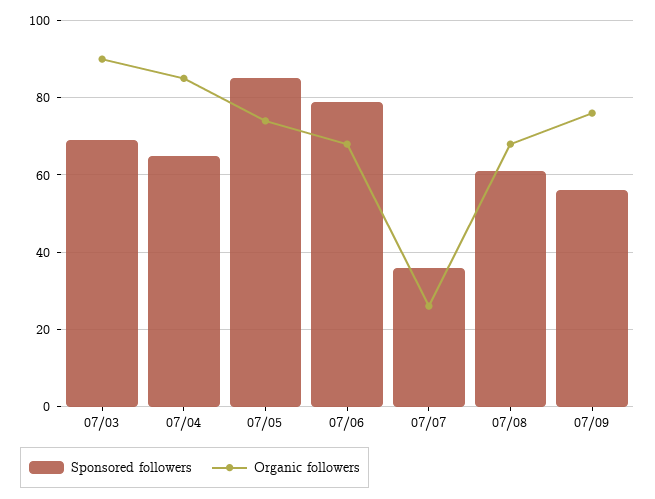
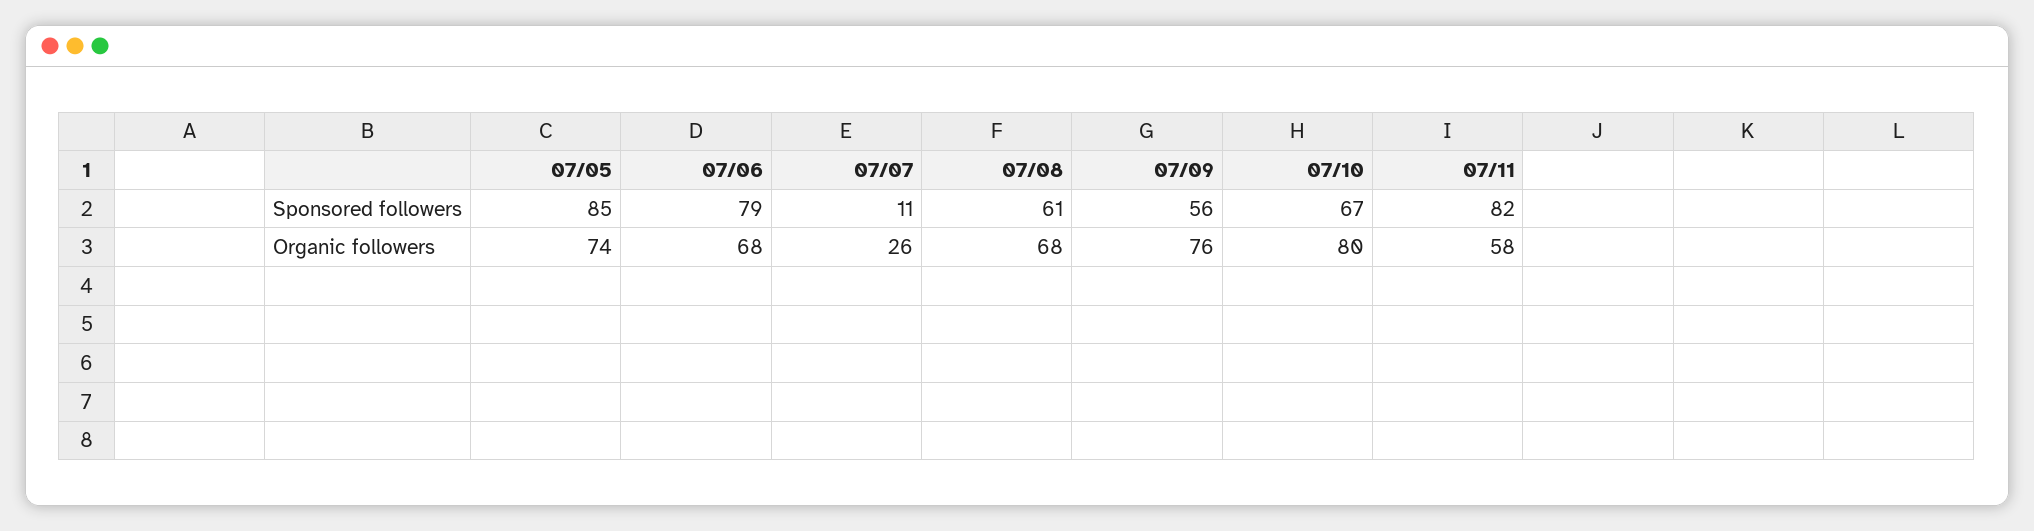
Sponsored followers, 07/03: 70 -> none
Organic followers, 07/03: 90 -> none
Sponsored followers, 07/04: 65 -> none
Organic followers, 07/04: 85 -> none
Sponsored followers, 07/07: 35 -> 11
Sponsored followers, 07/10: none -> 67
Sponsored followers, 07/11: none -> 82
Organic followers, 07/10: none -> 80
Organic followers, 07/11: none -> 58

